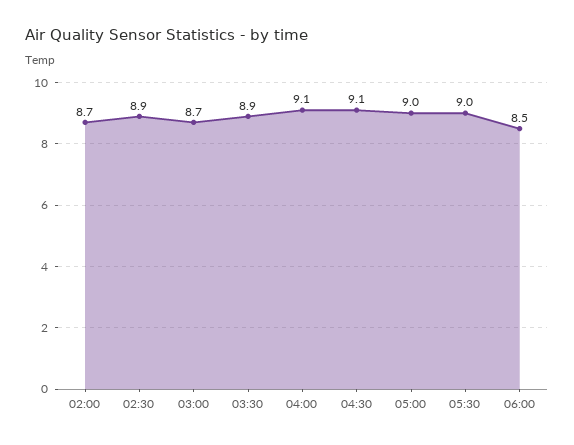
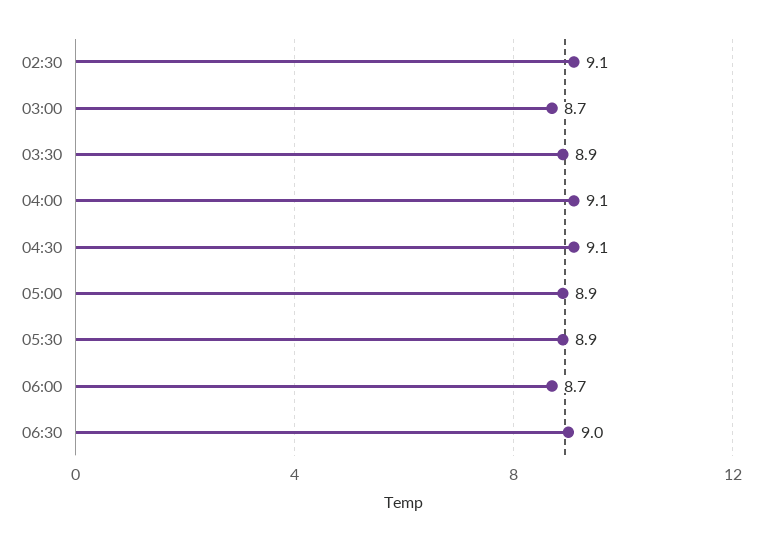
02:00: 8.7 -> none
02:30: 8.9 -> 9.1
05:00: 9 -> 8.9
05:30: 9 -> 8.9
06:00: 8.5 -> 8.7
06:30: none -> 9

